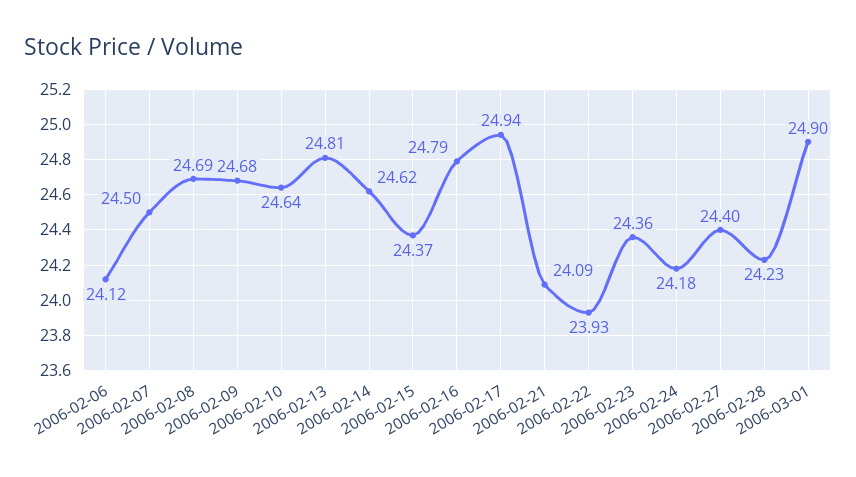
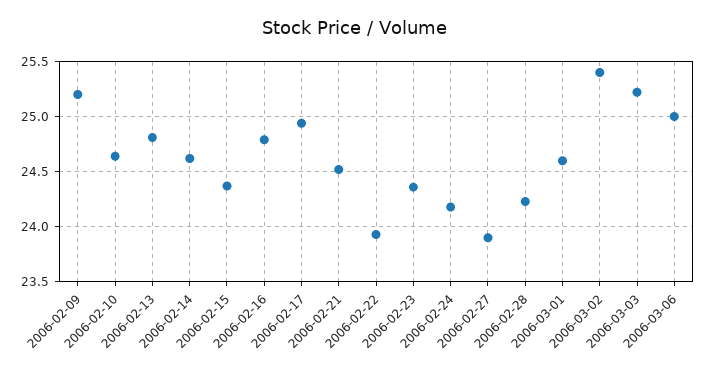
2006-02-06: 24.12 -> none
2006-02-07: 24.5 -> none
2006-02-08: 24.69 -> none
2006-02-09: 24.68 -> 25.2
2006-02-21: 24.09 -> 24.5
2006-02-27: 24.4 -> 23.9
2006-03-01: 24.9 -> 24.6
2006-03-02: none -> 25.4
2006-03-03: none -> 25.2
2006-03-06: none -> 25

